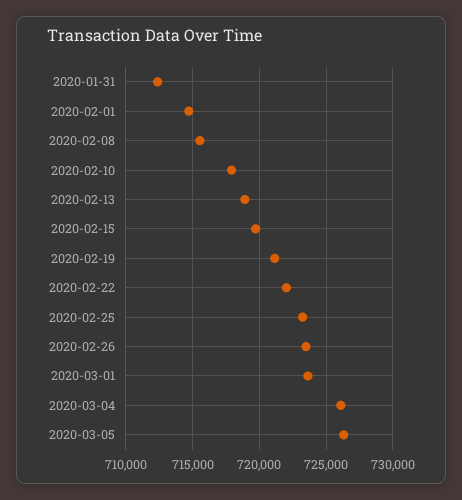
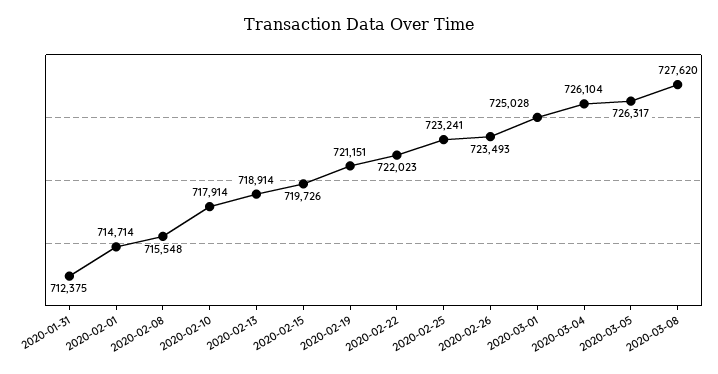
2020-03-01: 723500 -> 725028
2020-03-08: none -> 727620

